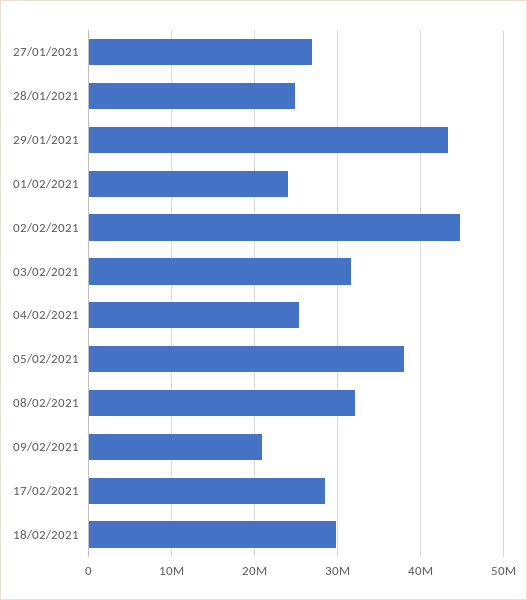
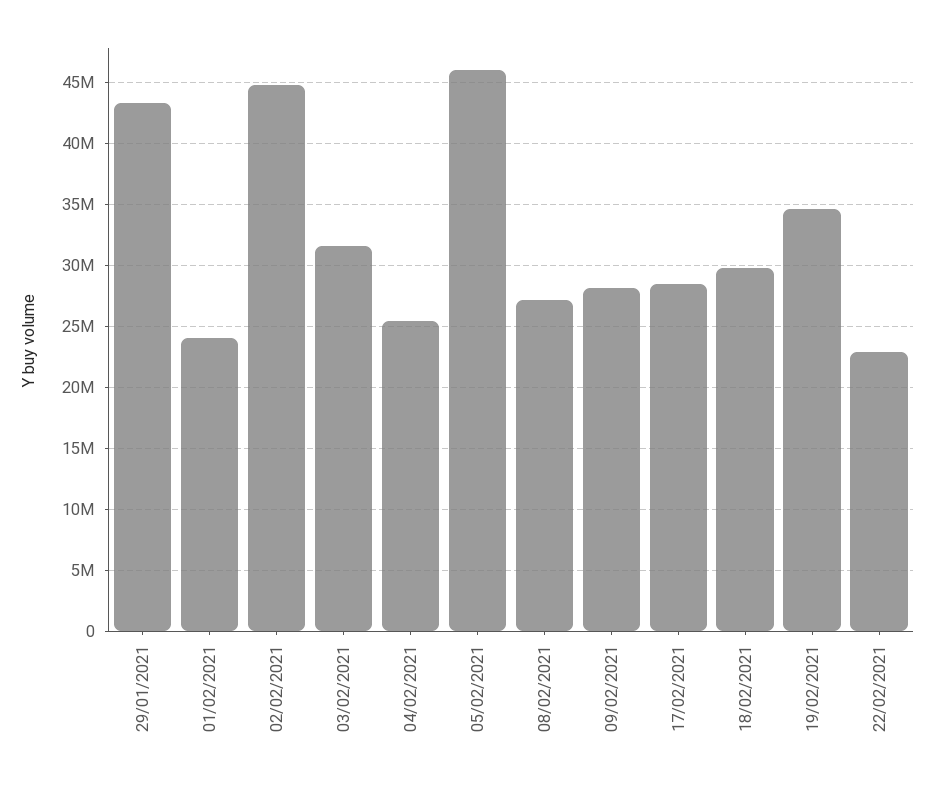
27/01/2021: 27000000 -> none
28/01/2021: 25000000 -> none
05/02/2021: 38000000 -> 46000000
08/02/2021: 32000000 -> 27000000
09/02/2021: 21000000 -> 28000000
19/02/2021: none -> 34500000
22/02/2021: none -> 23000000

